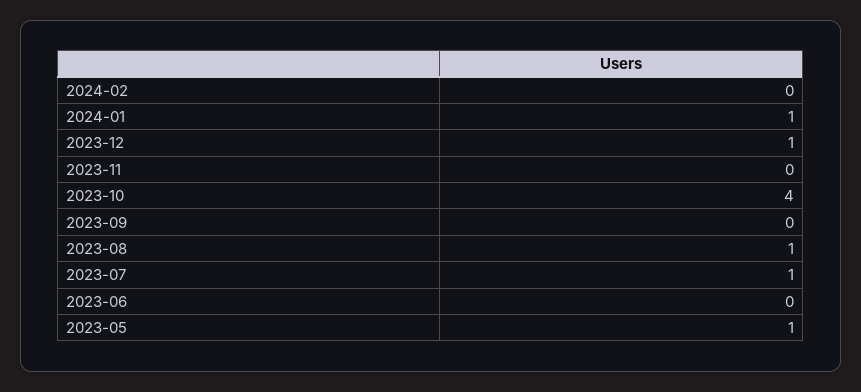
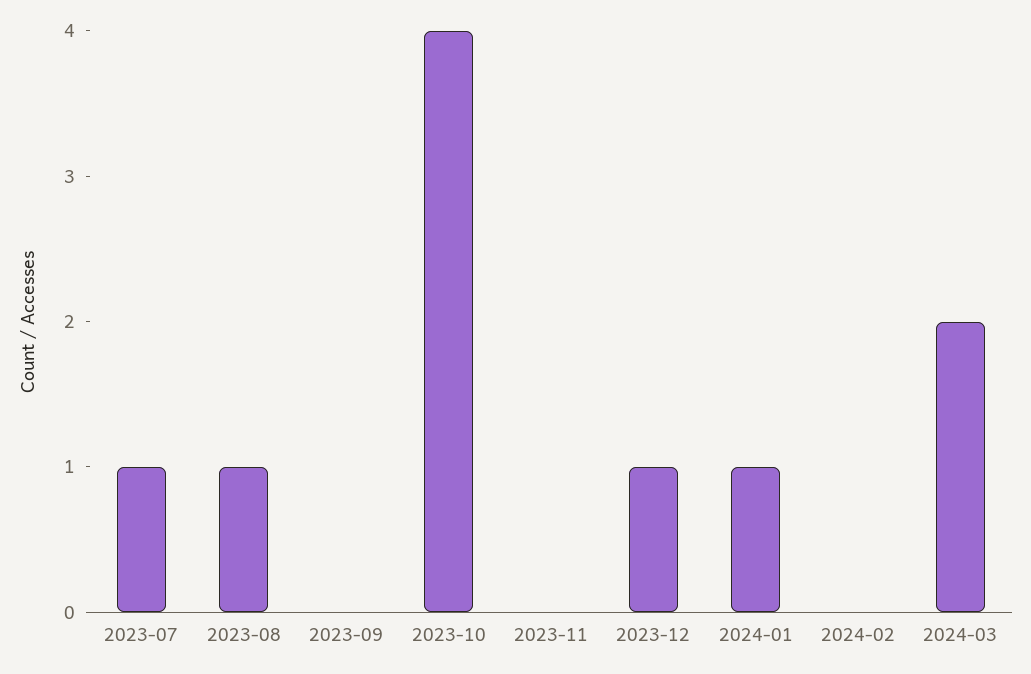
2023-06: 0 -> none
2023-05: 1 -> none
2024-03: none -> 2

